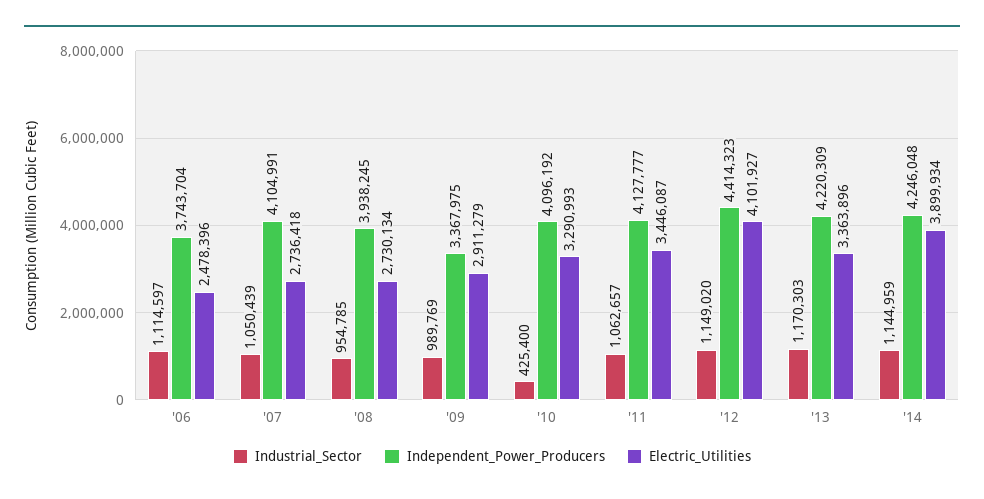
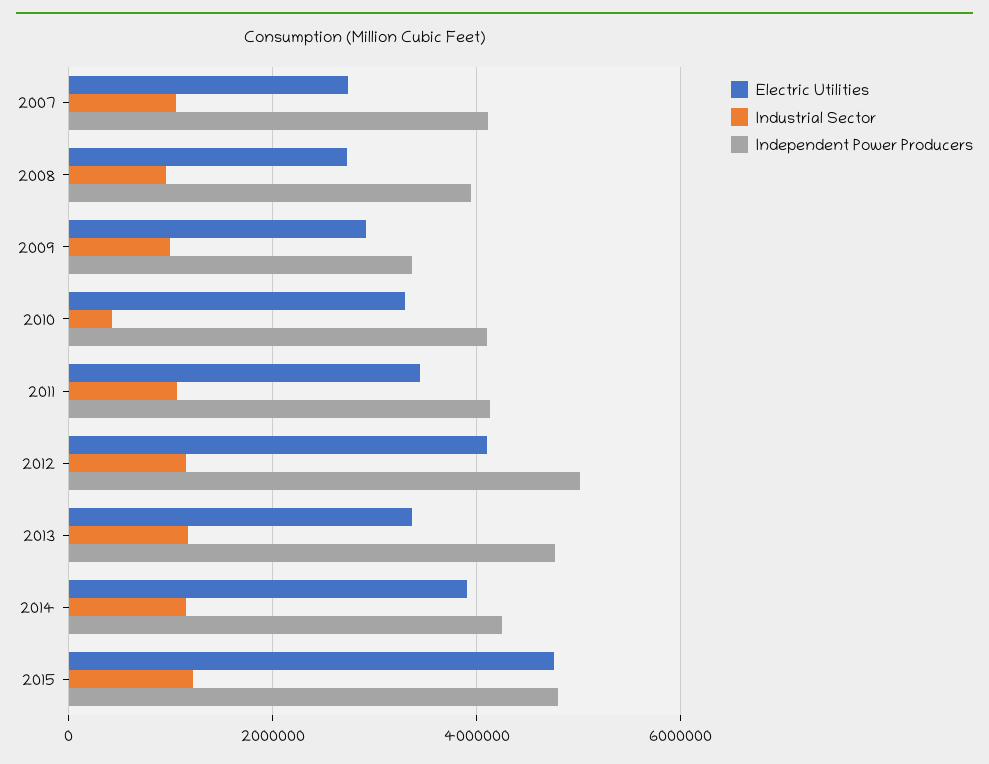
Industrial_Sector, '06: 1114597 -> none
Independent_Power_Producers, '06: 3743704 -> none
Electric_Utilities, '06: 2478396 -> none
Independent_Power_Producers, '12: 4414323 -> 5000000
Independent_Power_Producers, '13: 4220309 -> 4800000
Electric_Utilities, 2015: none -> 4800000
Industrial_Sector, 2015: none -> 1200000
Independent_Power_Producers, 2015: none -> 4800000

